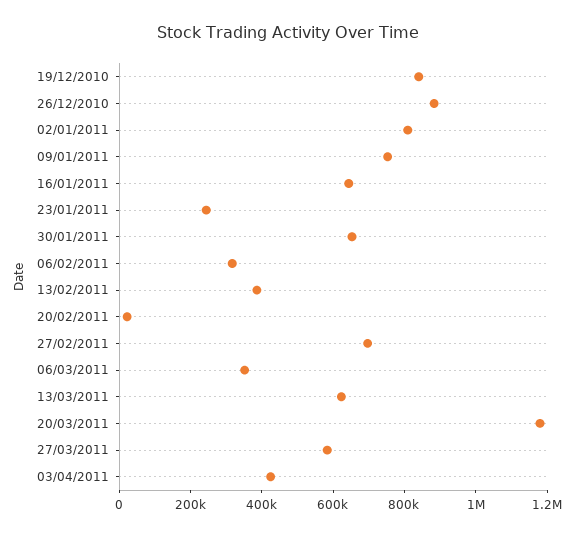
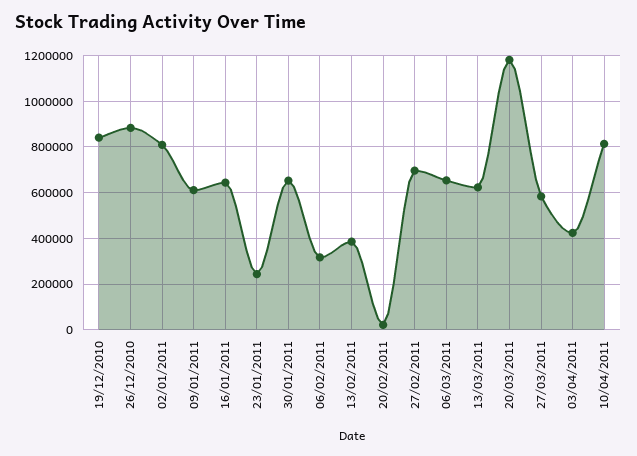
09/01/2011: 750000 -> 600000
06/03/2011: 350000 -> 650000
10/04/2011: none -> 800000

